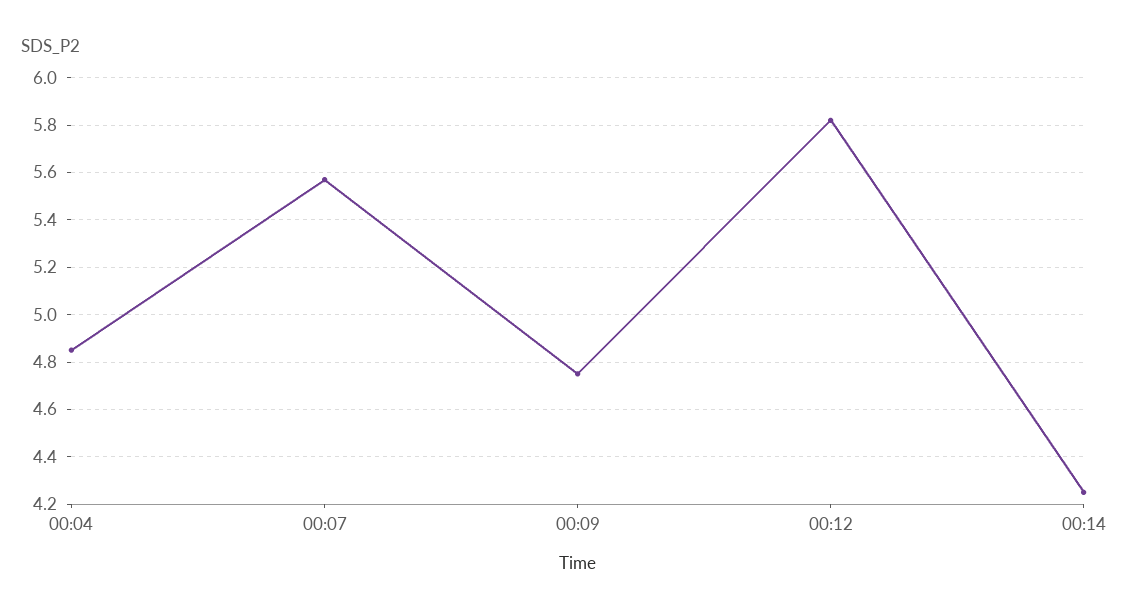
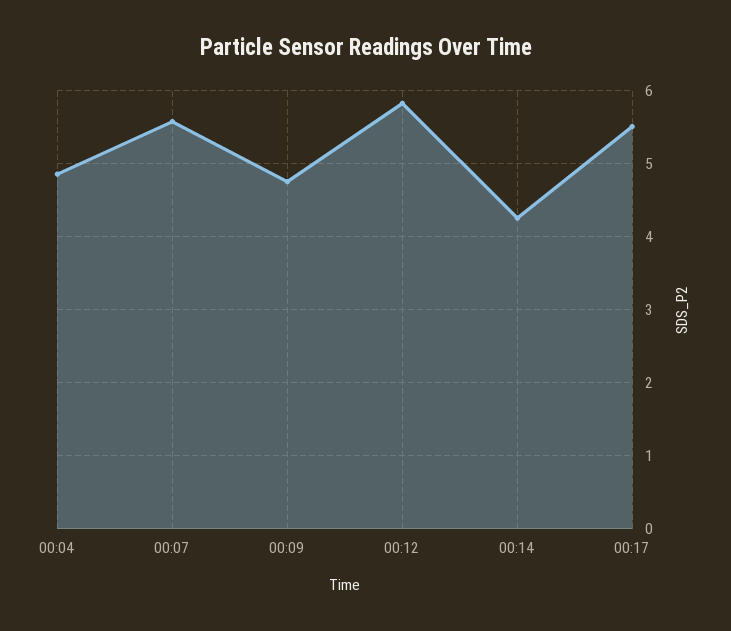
00:17: none -> 5.5

